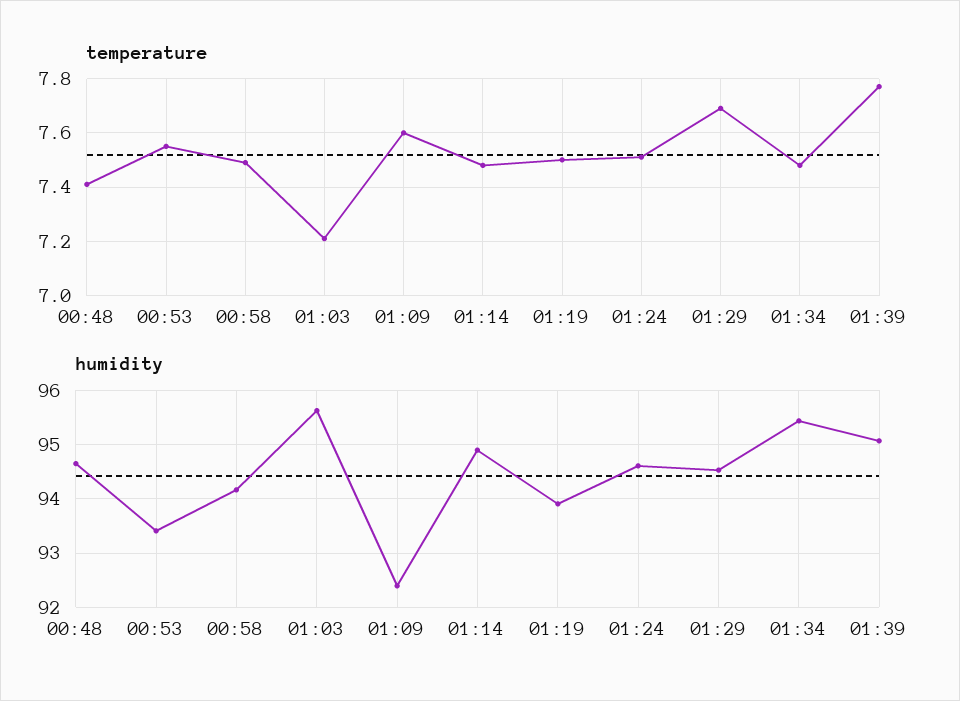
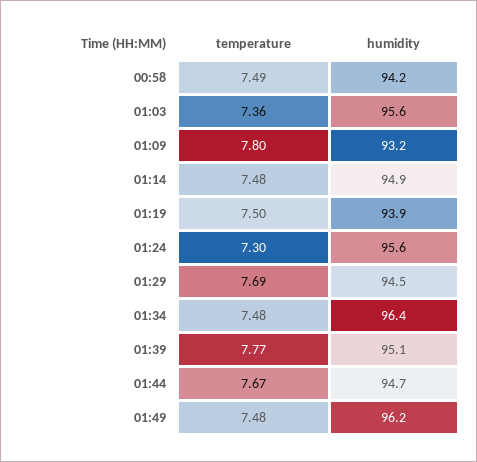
temperature, 00:48: 7.4 -> none
temperature, 00:53: 7.55 -> none
temperature, 01:03: 7.2 -> 7.36
temperature, 01:09: 7.6 -> 7.8
temperature, 01:24: 7.5 -> 7.3
humidity, 00:48: 94.6 -> none
humidity, 00:53: 93.4 -> none
humidity, 01:09: 92.4 -> 93.2
humidity, 01:24: 94.6 -> 95.6
humidity, 01:34: 95.4 -> 96.4
temperature, 01:44: none -> 7.67
humidity, 01:44: none -> 94.7
temperature, 01:49: none -> 7.48
humidity, 01:49: none -> 96.2

